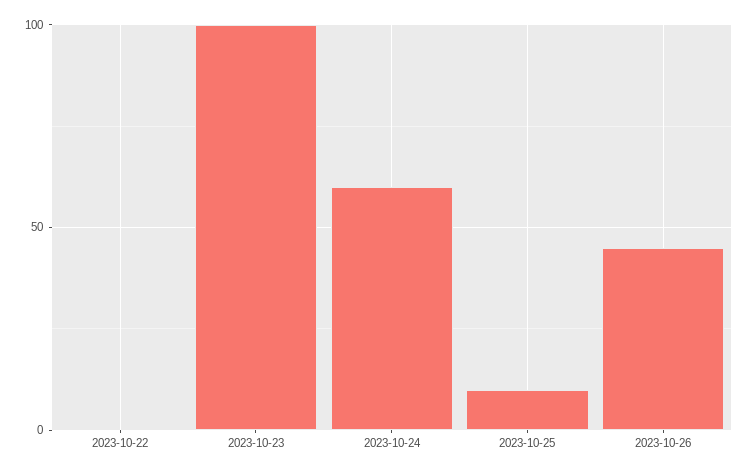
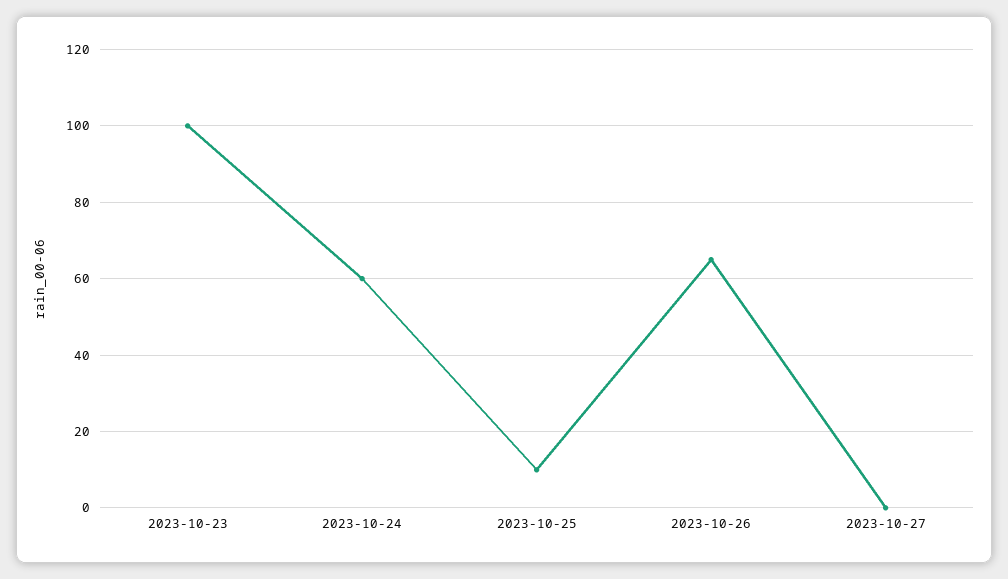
2023-10-22: 0 -> none
2023-10-26: 45 -> 65
2023-10-27: none -> 0

